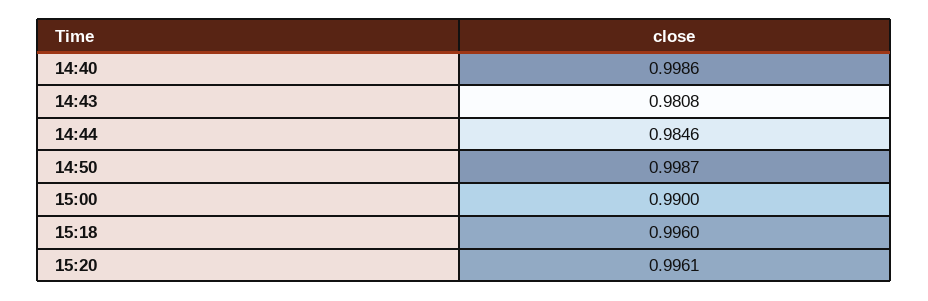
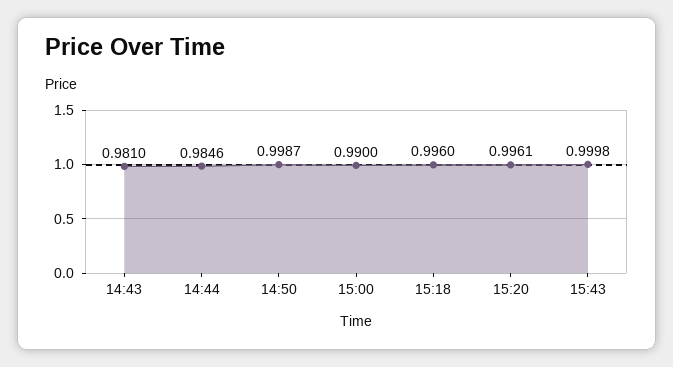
14:40: 0.9986 -> none
14:43: 0.9808 -> 0.981
15:43: none -> 0.9998

